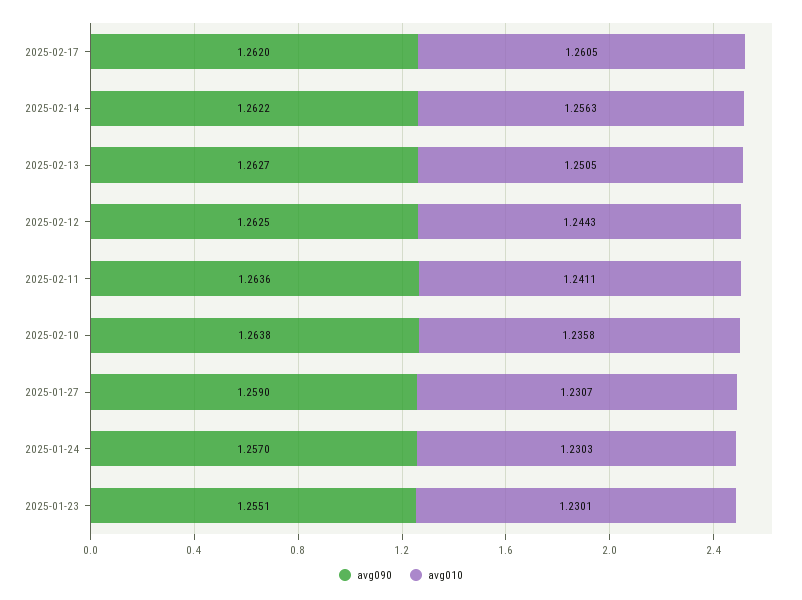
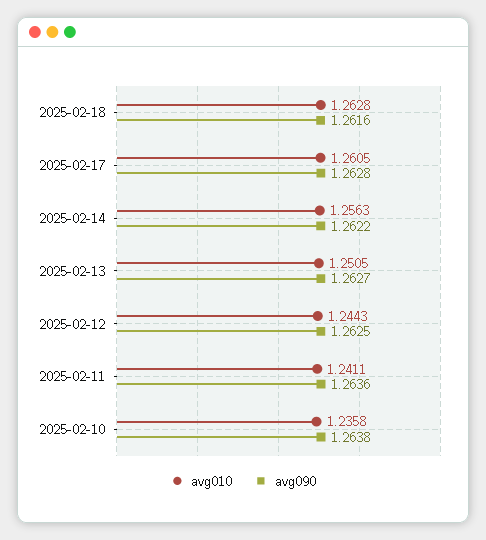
avg090, 2025-02-17: 1.262 -> 1.2628
avg090, 2025-01-27: 1.259 -> none
avg010, 2025-01-27: 1.2307 -> none
avg090, 2025-01-24: 1.257 -> none
avg010, 2025-01-24: 1.2303 -> none
avg090, 2025-01-23: 1.2551 -> none
avg010, 2025-01-23: 1.2301 -> none
avg010, 2025-02-18: none -> 1.2628
avg090, 2025-02-18: none -> 1.2616

